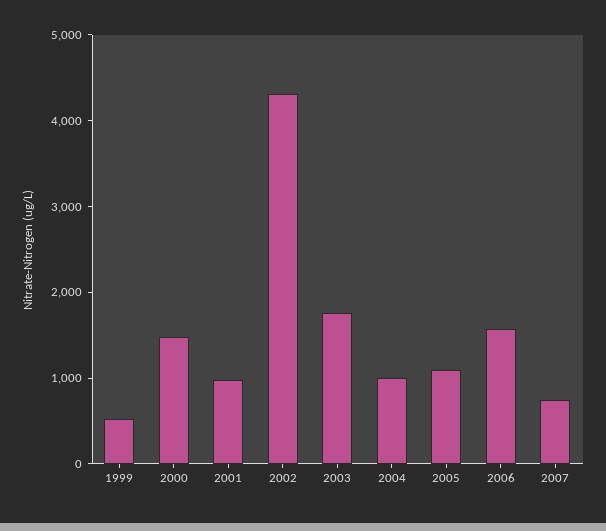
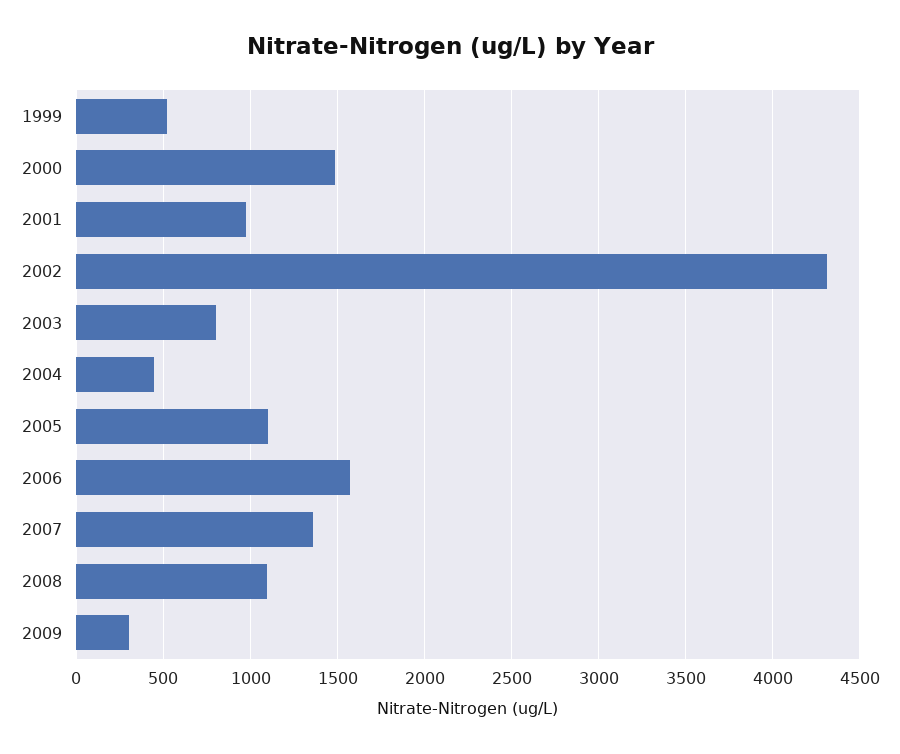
2003: 1800 -> 800
2004: 1000 -> 450
2007: 800 -> 1350
2008: none -> 1100
2009: none -> 300

